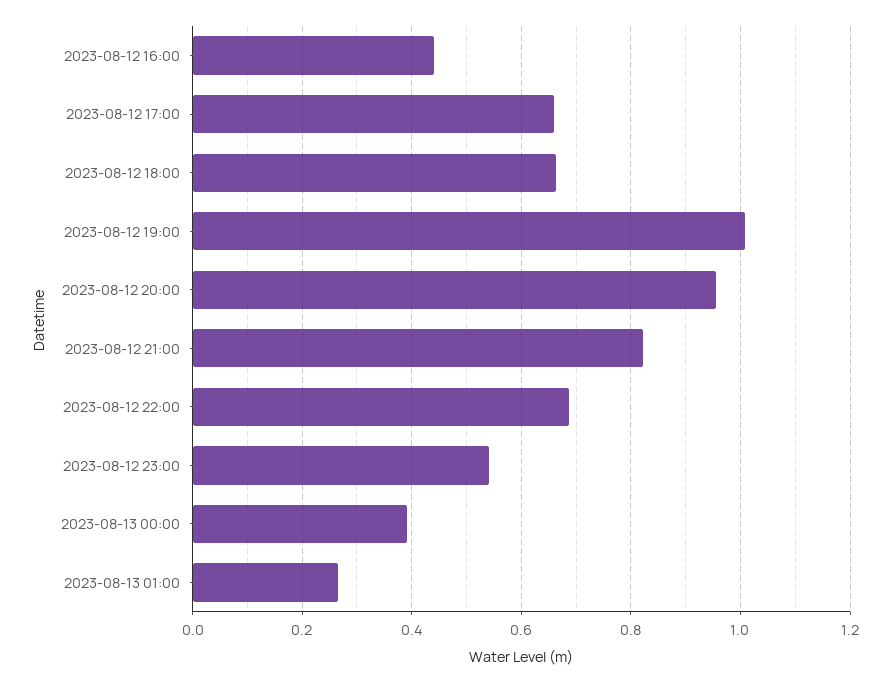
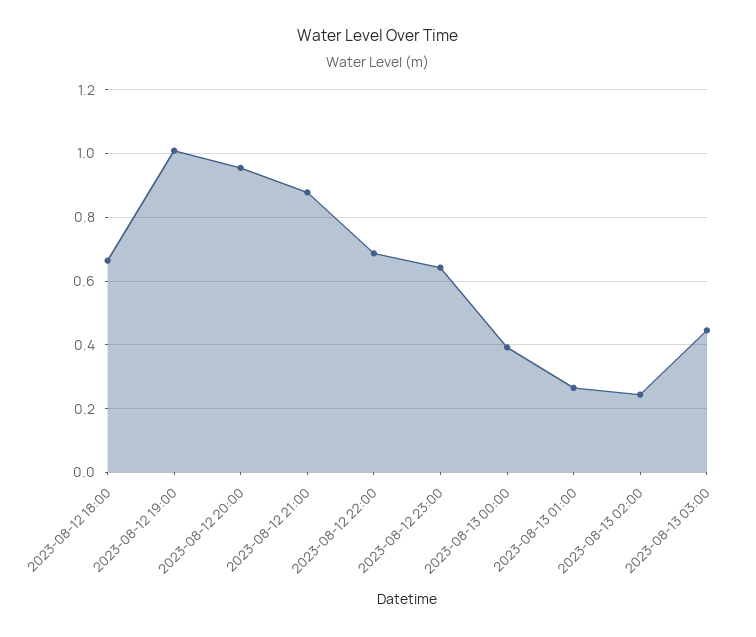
2023-08-12 16:00: 0.44 -> none
2023-08-12 17:00: 0.66 -> none
2023-08-12 21:00: 0.82 -> 0.88
2023-08-12 23:00: 0.54 -> 0.64
2023-08-13 02:00: none -> 0.24
2023-08-13 03:00: none -> 0.44

